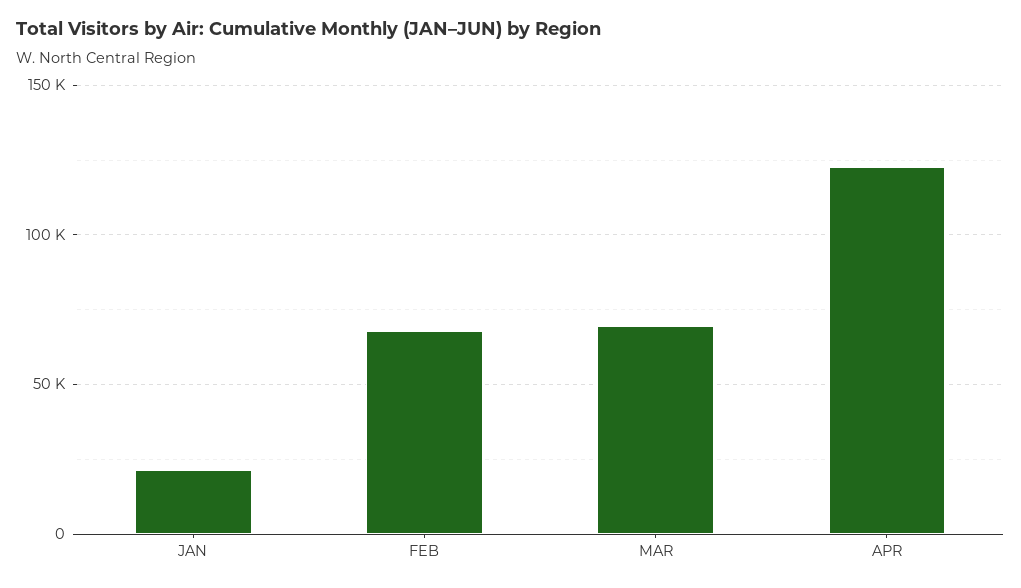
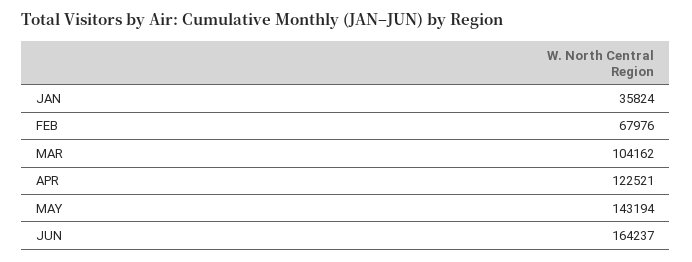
JAN: 20000 -> 35824
MAR: 70000 -> 104162
MAY: none -> 143194
JUN: none -> 164237

